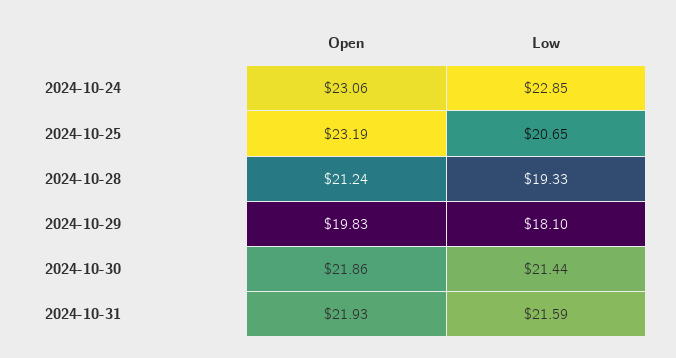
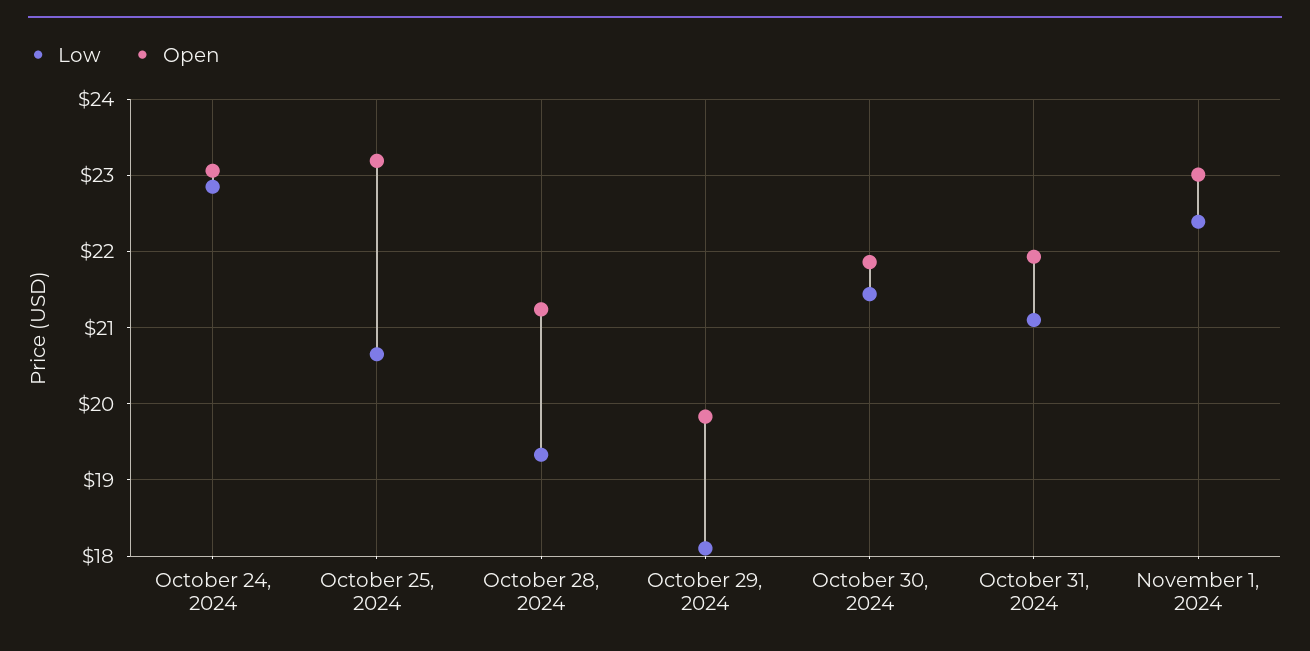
Low, 2024-10-31: 21.59 -> 21.1
Low, November 1, 2024: none -> 22.4
Open, November 1, 2024: none -> 23

